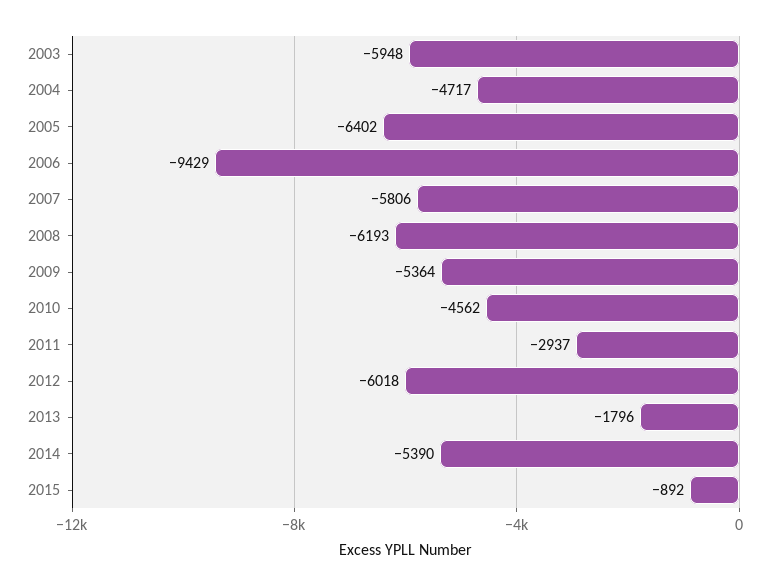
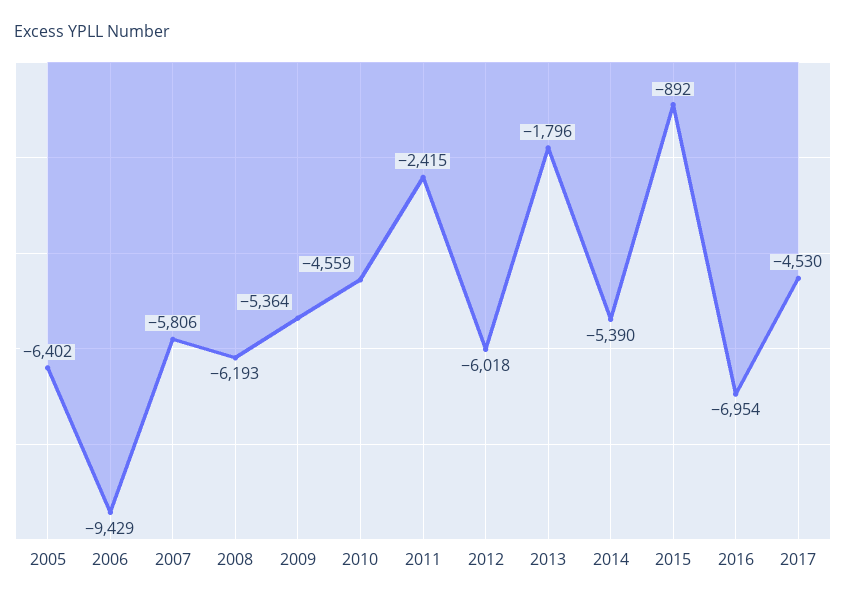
2003: -5948 -> none
2004: -4717 -> none
2010: -4562 -> -4559
2011: -2937 -> -2415
2016: none -> -6954
2017: none -> -4530

